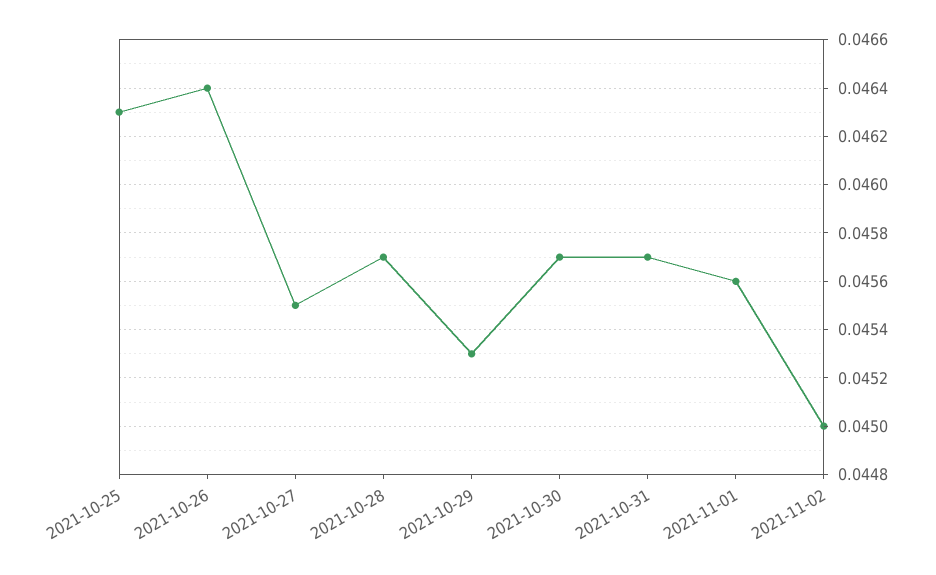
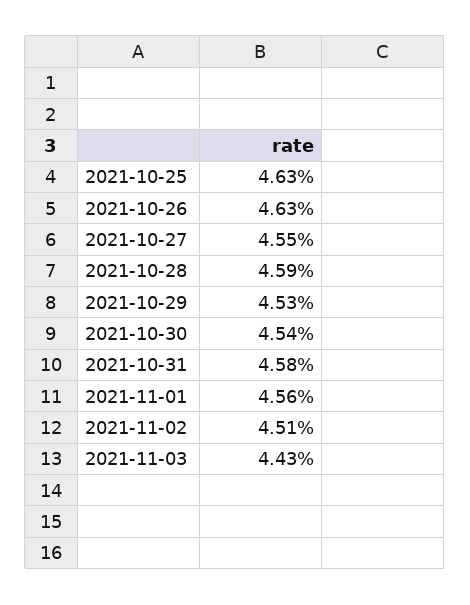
2021-10-26: 0.0464 -> 0.0463
2021-10-28: 0.0457 -> 0.0459
2021-10-30: 0.0457 -> 0.0454
2021-10-31: 0.0457 -> 0.0458
2021-11-02: 0.045 -> 0.0451
2021-11-03: none -> 0.0443

